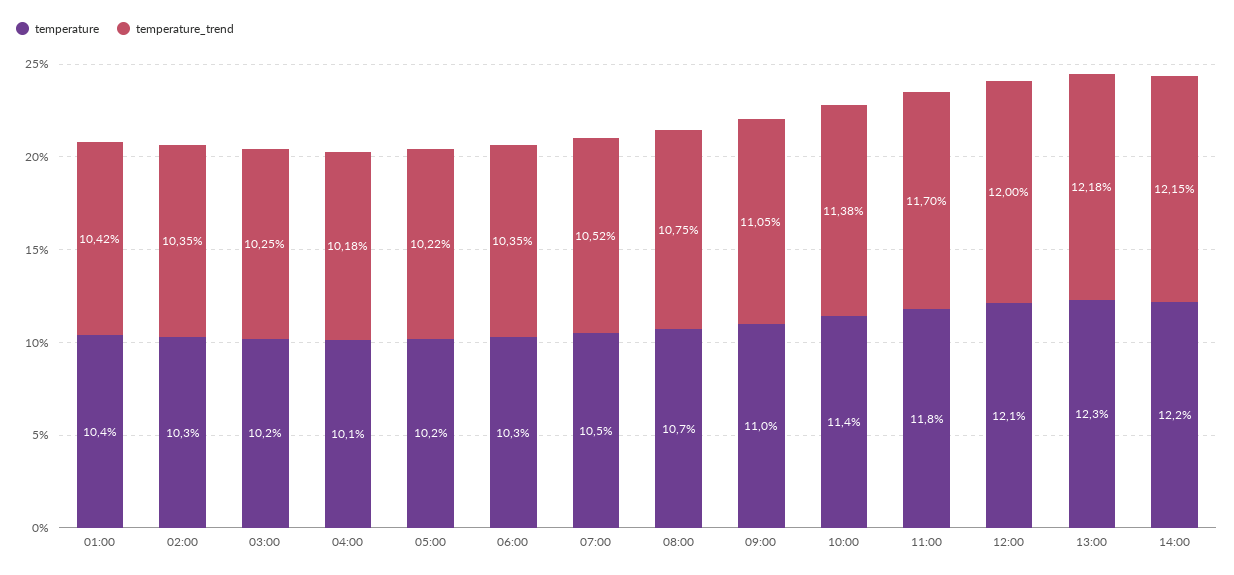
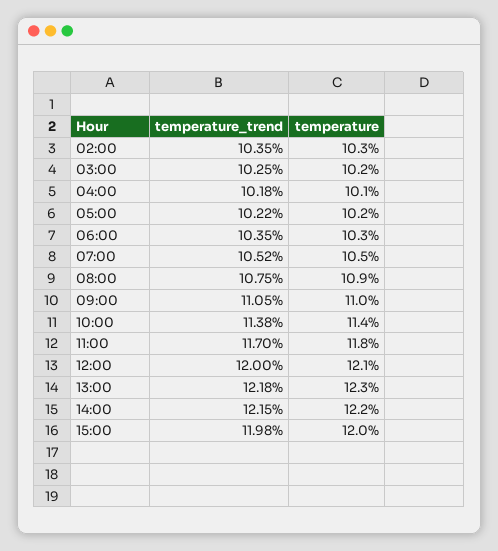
temperature, 01:00: 10.4 -> none
temperature_trend, 01:00: 10.42 -> none
temperature, 08:00: 10.7 -> 10.9
temperature_trend, 15:00: none -> 11.98
temperature, 15:00: none -> 12

